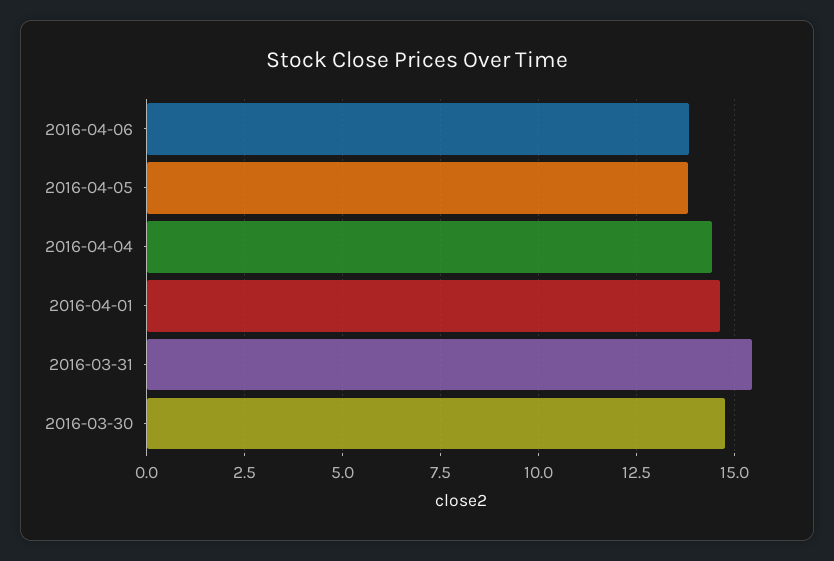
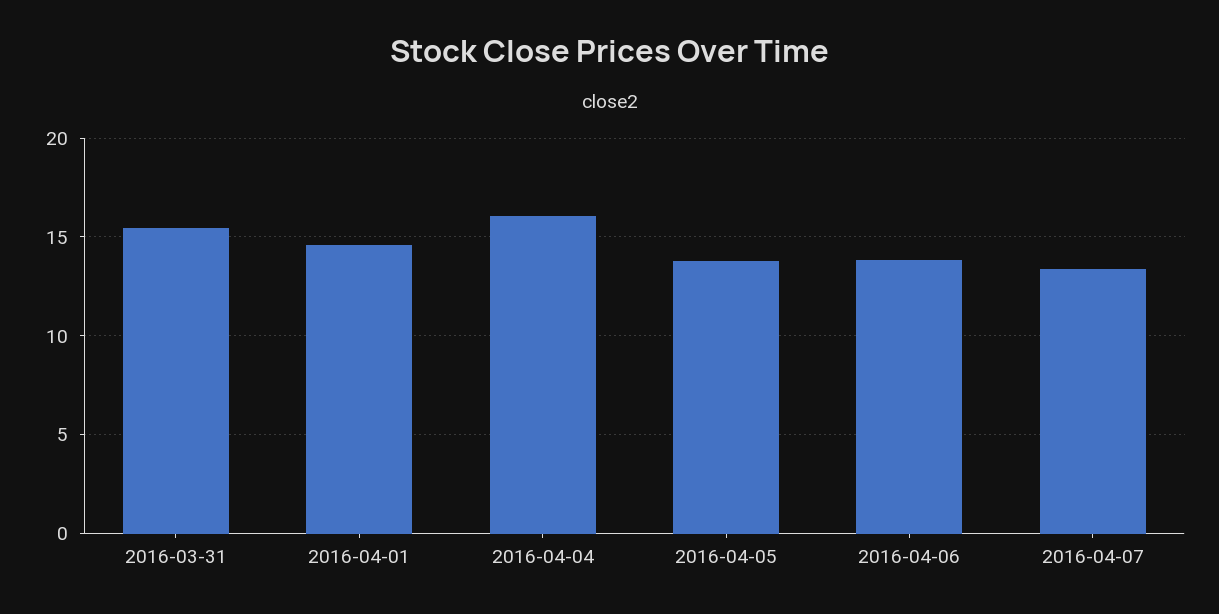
2016-04-04: 14.5 -> 16
2016-03-30: 14.75 -> none
2016-04-07: none -> 13.5

